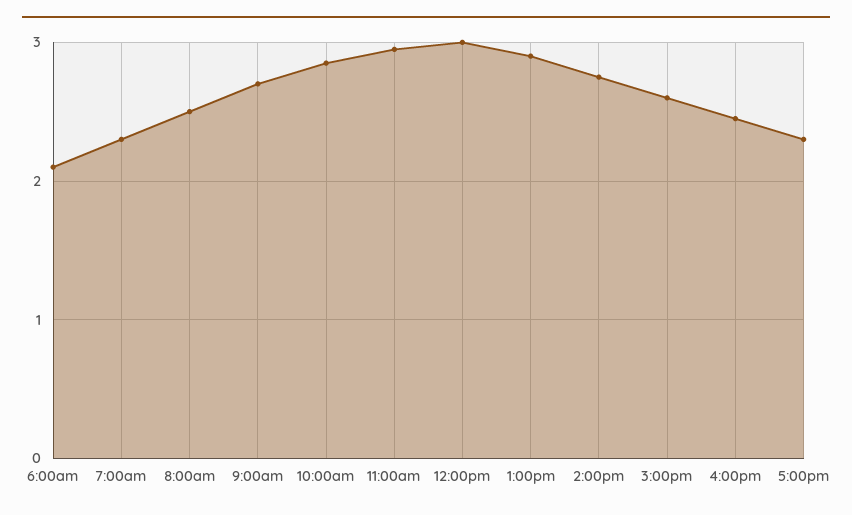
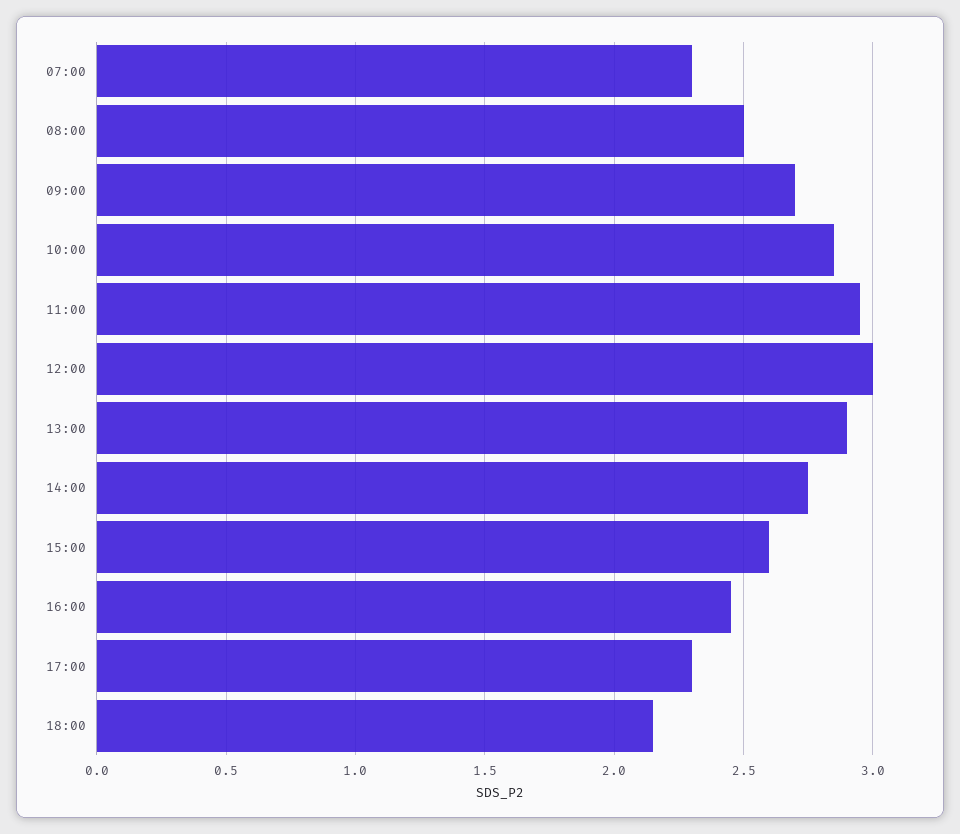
6:00am: 2.1 -> none
18:00: none -> 2.15

